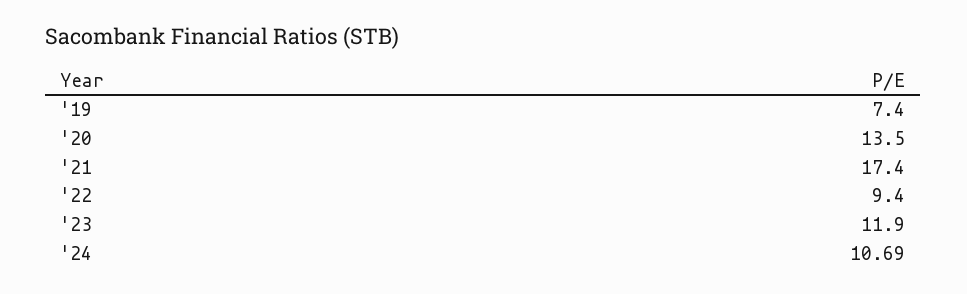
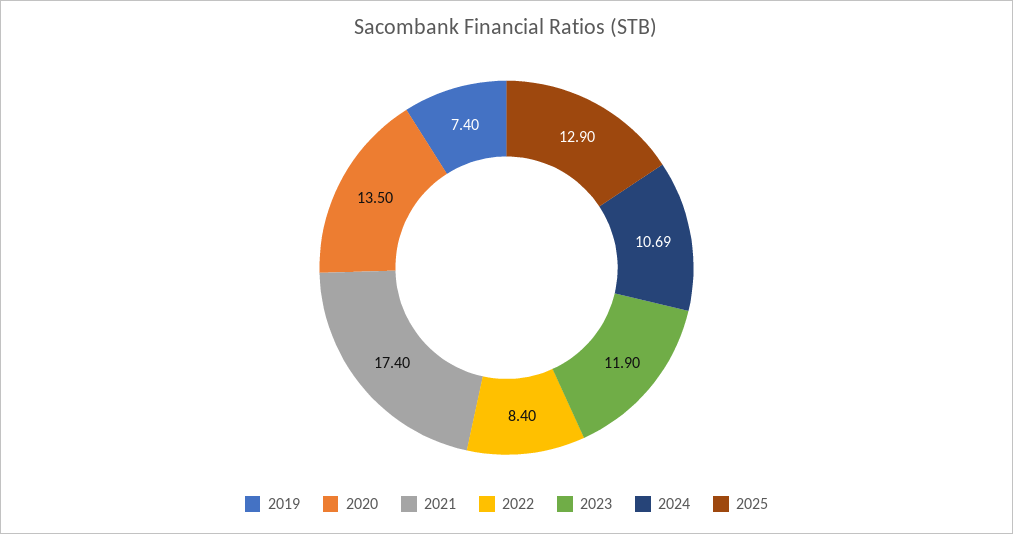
'22: 9.4 -> 8.4
2025: none -> 12.9

